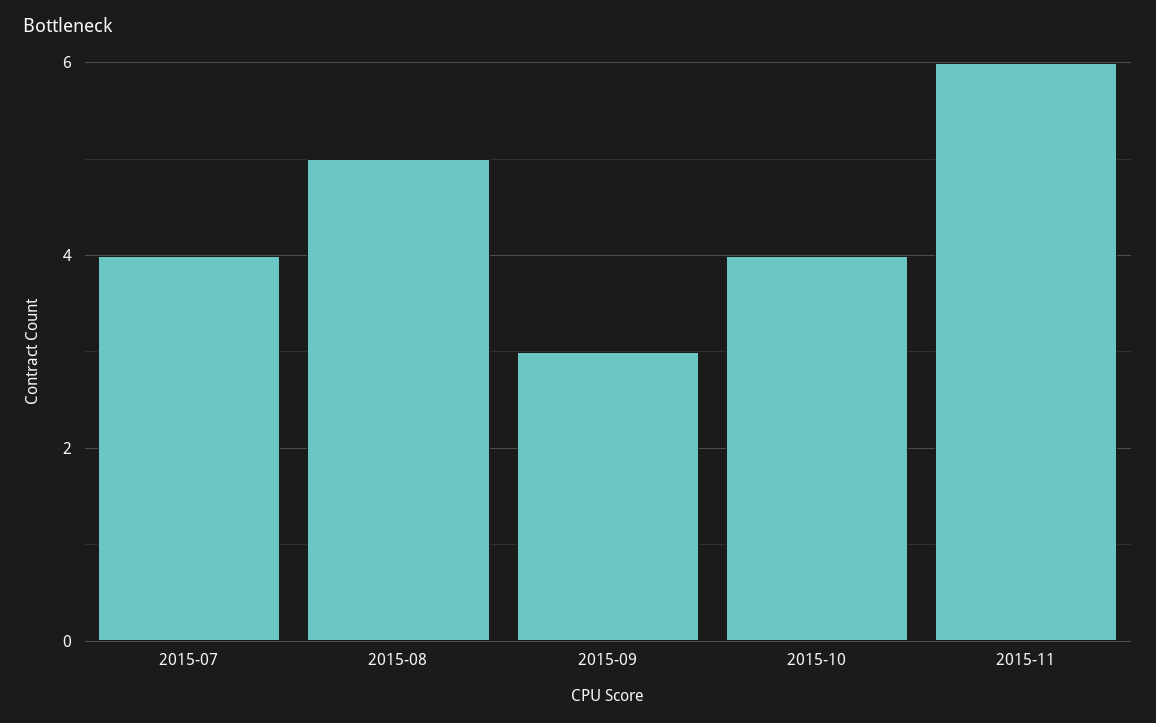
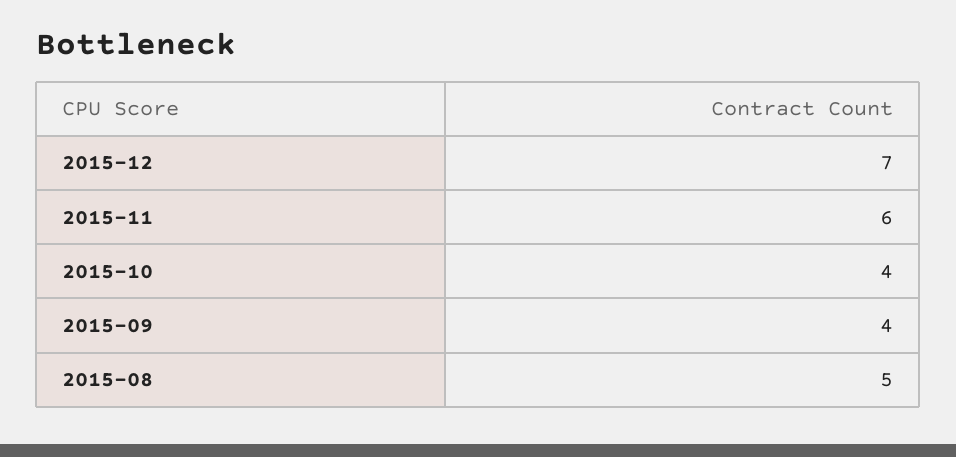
2015-07: 4 -> none
2015-09: 3 -> 4
2015-12: none -> 7

